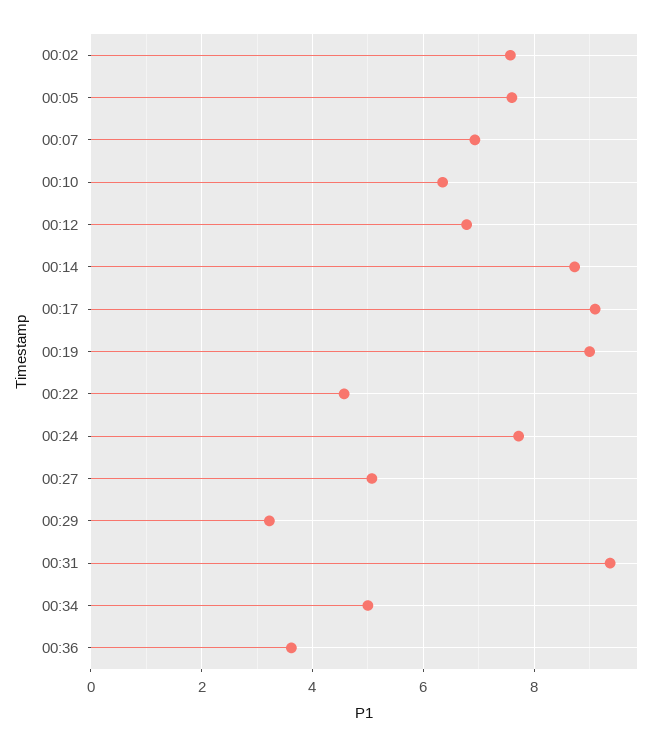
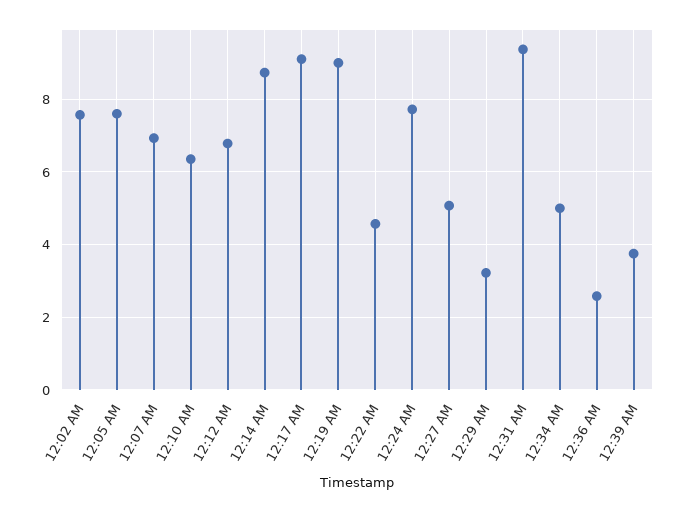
00:36: 3.6 -> 2.6
12:39 AM: none -> 3.8

